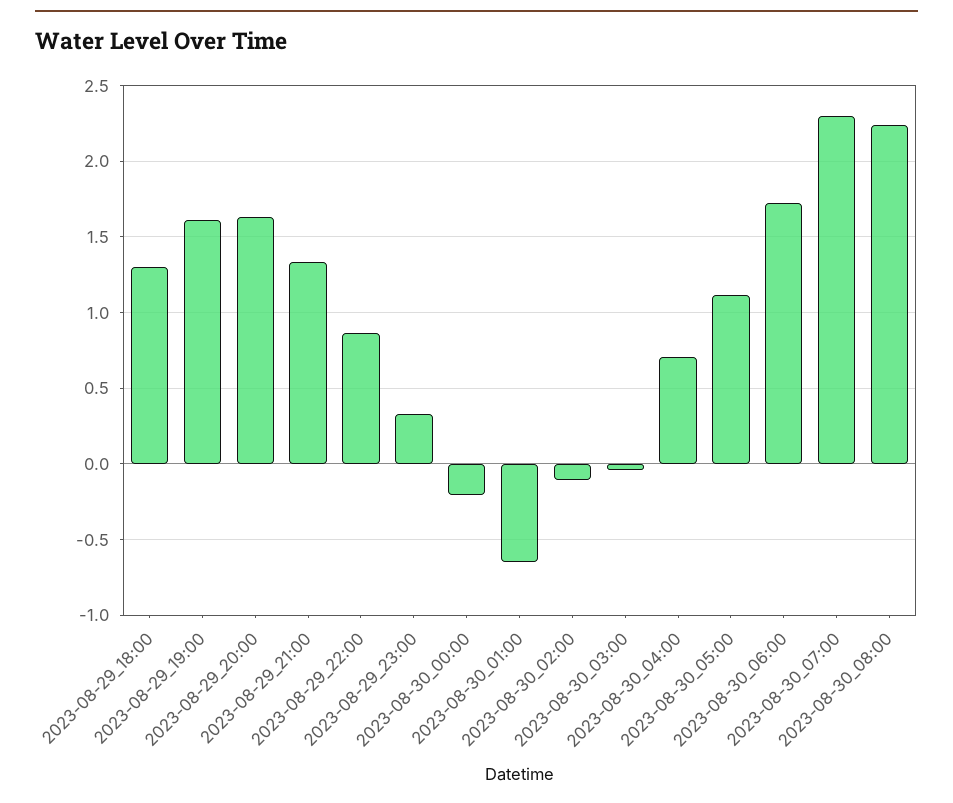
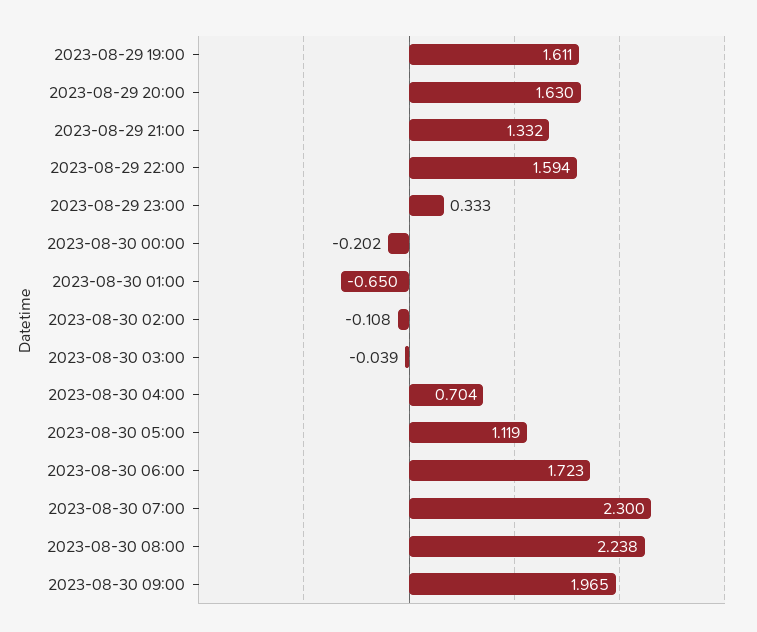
2023-08-29_18:00: 1.3 -> none
2023-08-29_22:00: 0.85 -> 1.594
2023-08-30 09:00: none -> 1.965

